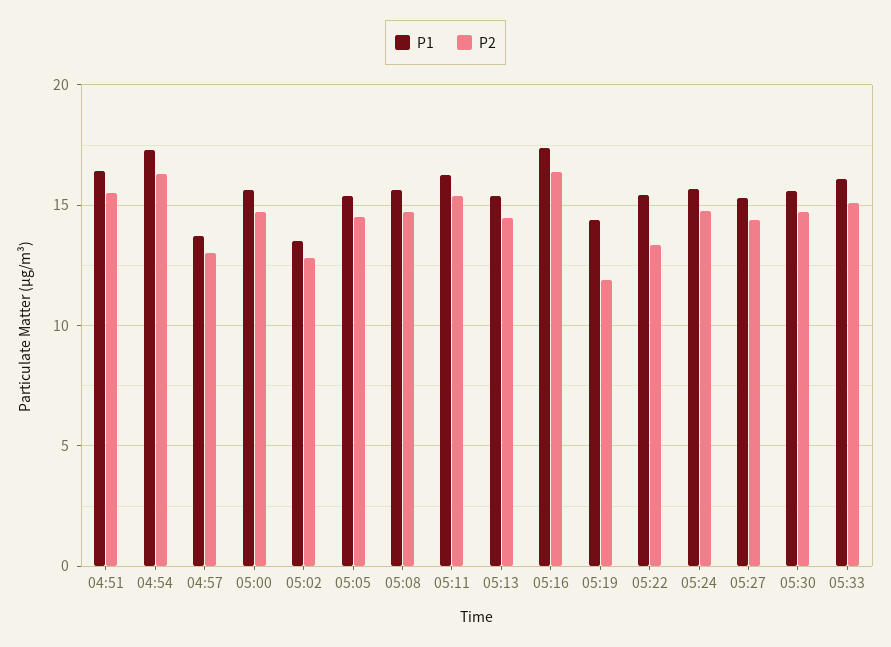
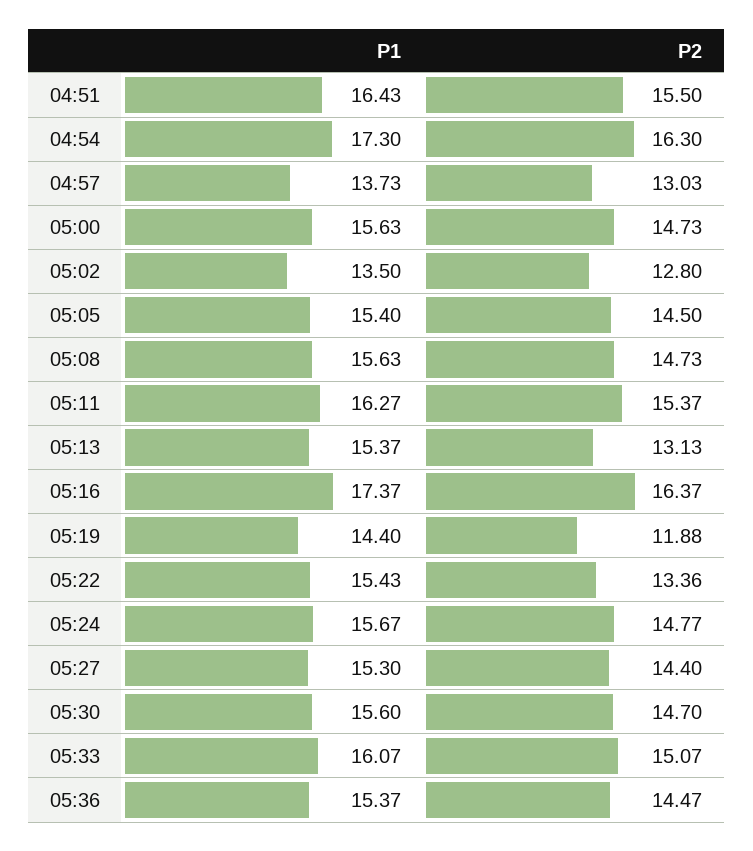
P2, 05:13: 14.5 -> 13.13
P1, 05:36: none -> 15.37
P2, 05:36: none -> 14.47

